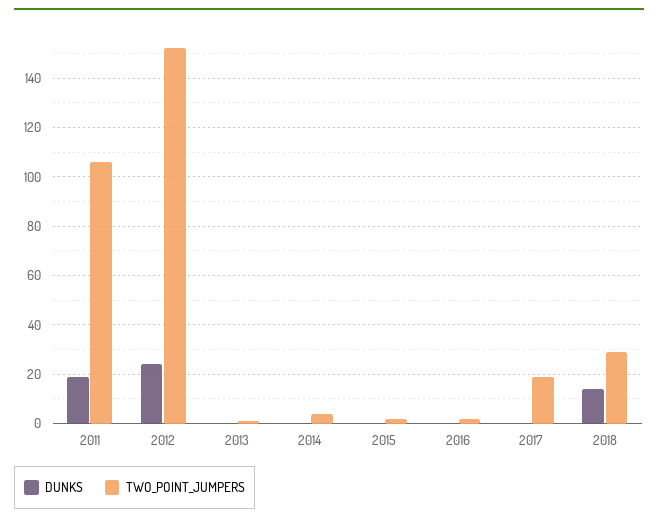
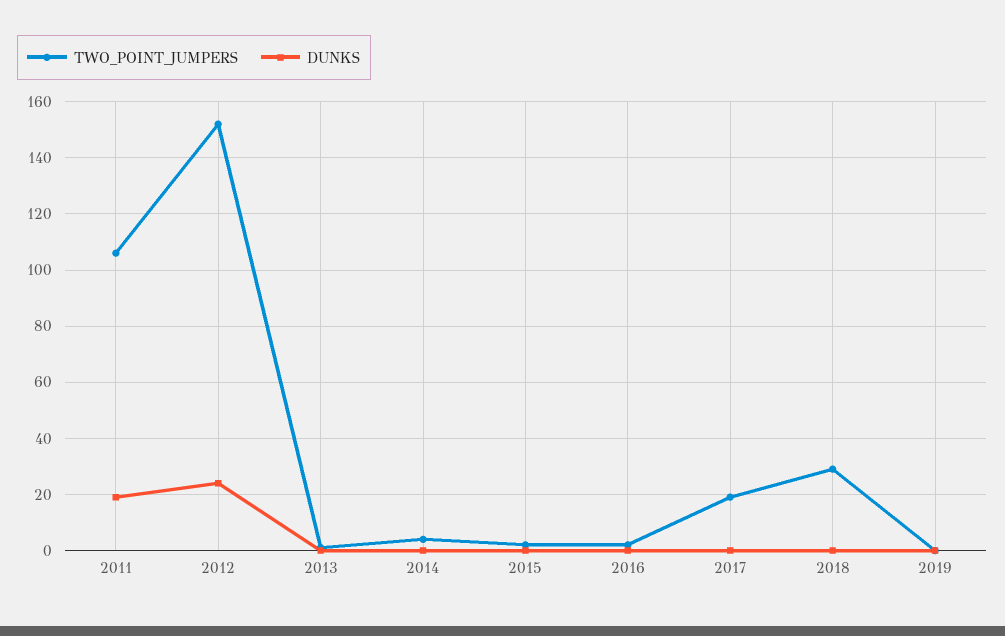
DUNKS, 2018: 15 -> 0
TWO_POINT_JUMPERS, 2019: none -> 0
DUNKS, 2019: none -> 0

